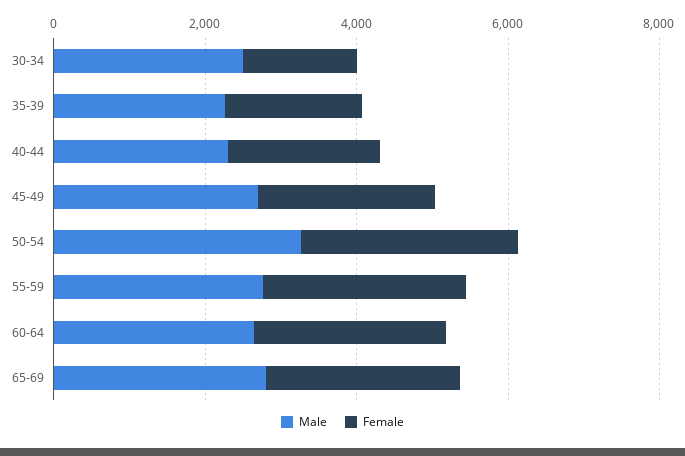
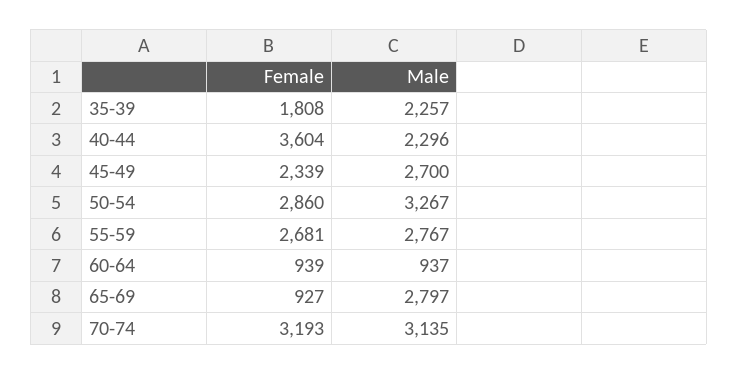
Male, 30-34: 2500 -> none
Female, 30-34: 1500 -> none
Female, 40-44: 2000 -> 3604
Male, 60-64: 2500 -> 937
Female, 60-64: 2500 -> 939
Female, 65-69: 2500 -> 927
Female, 70-74: none -> 3193
Male, 70-74: none -> 3135

